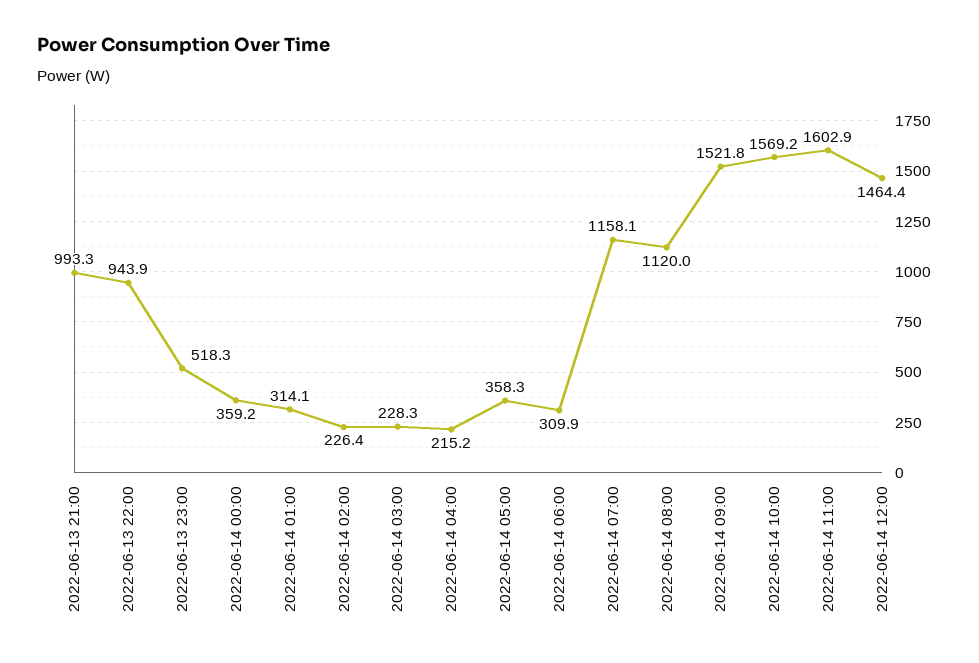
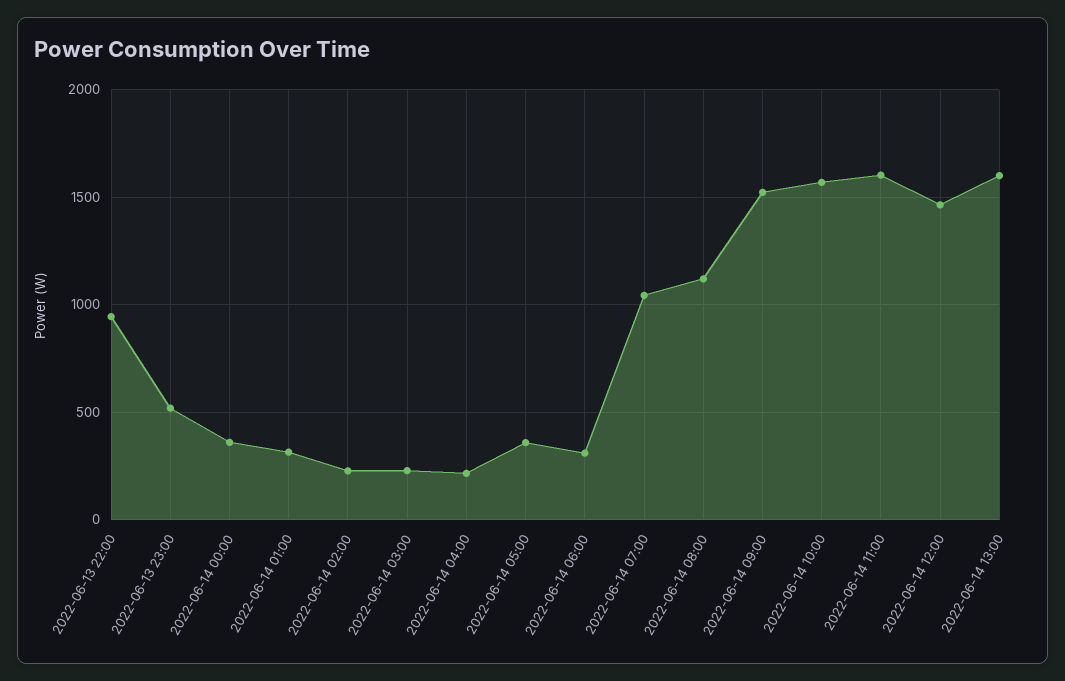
2022-06-13 21:00: 993.3 -> none
2022-06-14 07:00: 1158.1 -> 1050
2022-06-14 13:00: none -> 1600

